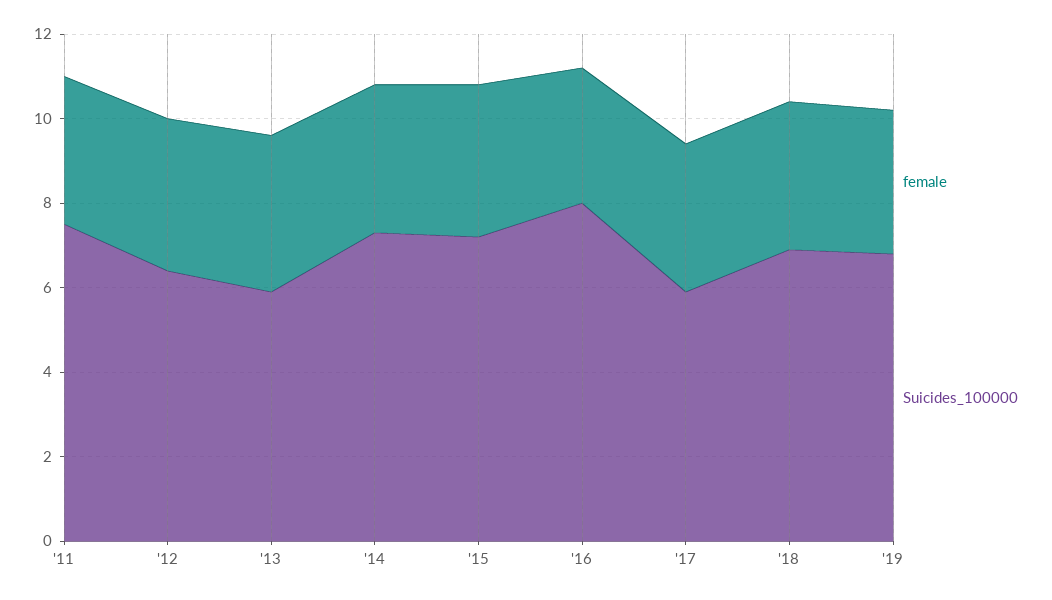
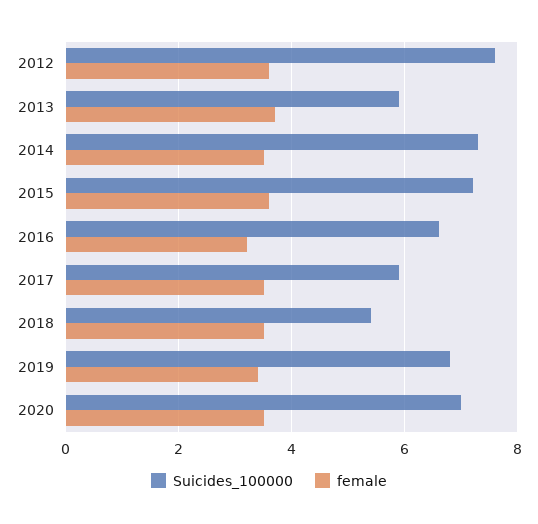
female, '11: 3.5 -> none
Suicides_100000, '11: 7.5 -> none
Suicides_100000, '12: 6.5 -> 7.5
Suicides_100000, '16: 8 -> 6.5
Suicides_100000, '18: 7 -> 5.5
Suicides_100000, 2020: none -> 7
female, 2020: none -> 3.5

